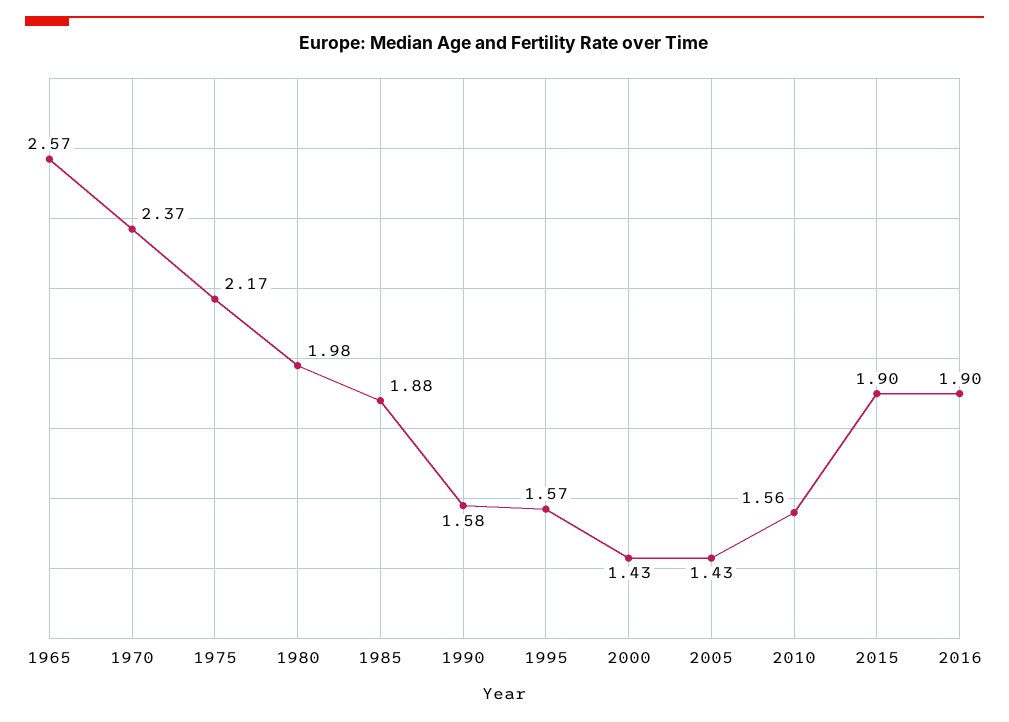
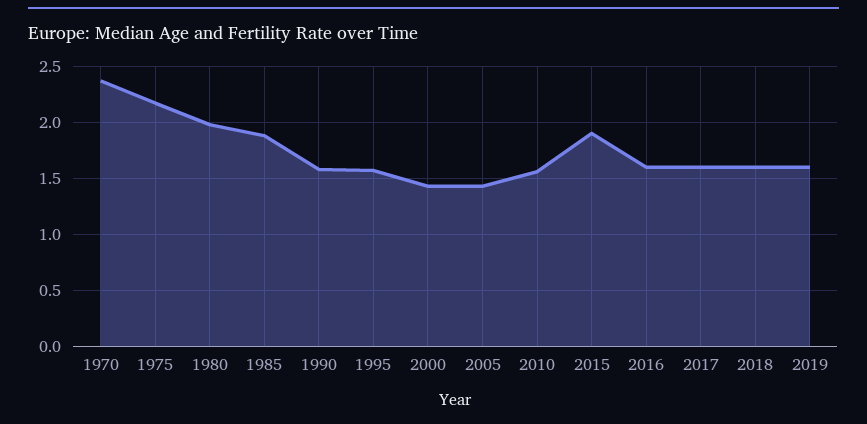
1965: 2.57 -> none
2016: 1.9 -> 1.6
2017: none -> 1.6
2018: none -> 1.6
2019: none -> 1.6

